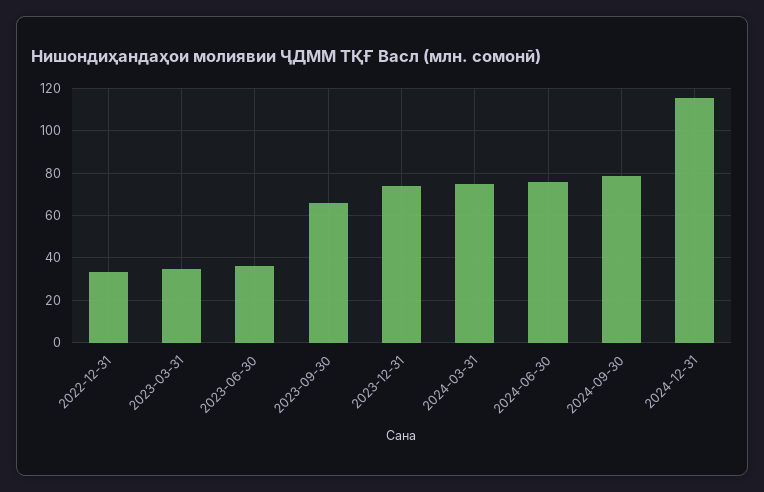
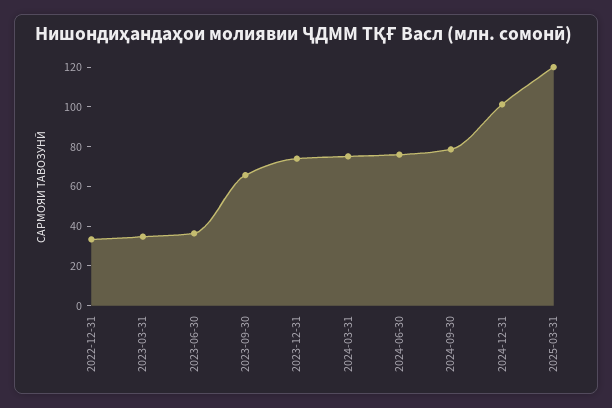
2024-12-31: 115 -> 100
2025-03-31: none -> 120

